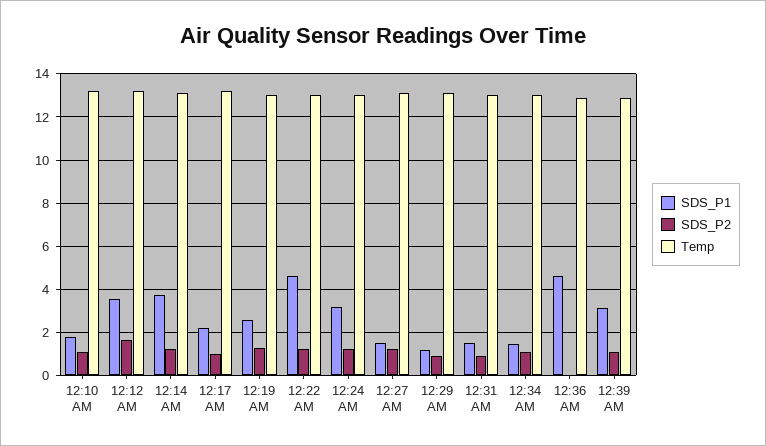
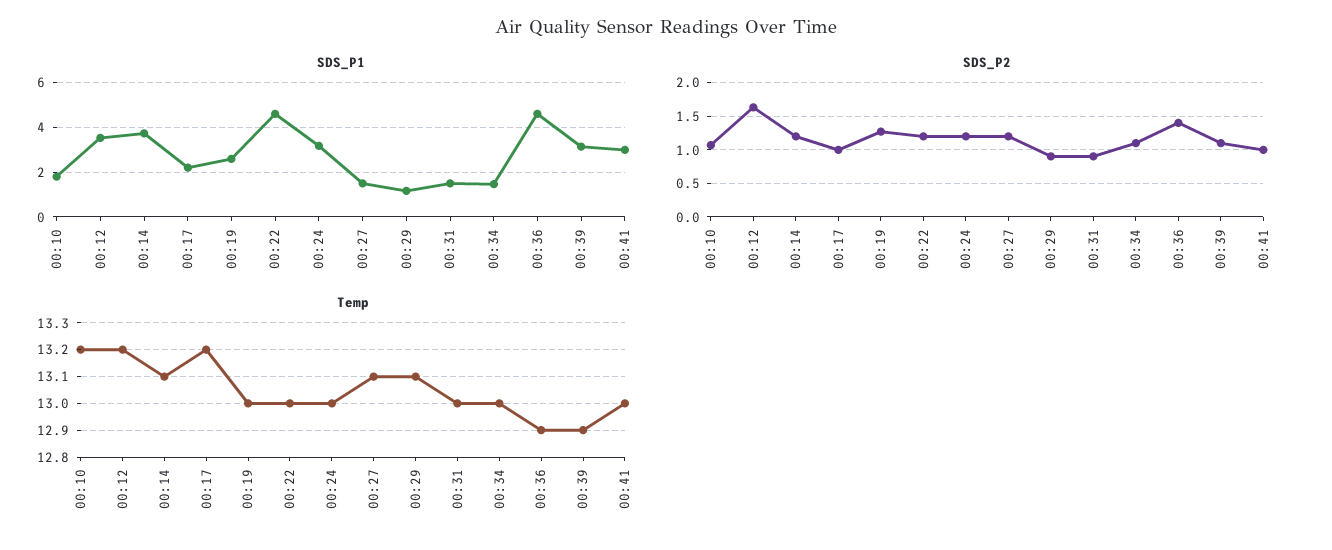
SDS_P2, 12:36 AM: 0 -> 1.4
SDS_P1, 00:41: none -> 3
SDS_P2, 00:41: none -> 1
Temp, 00:41: none -> 13

